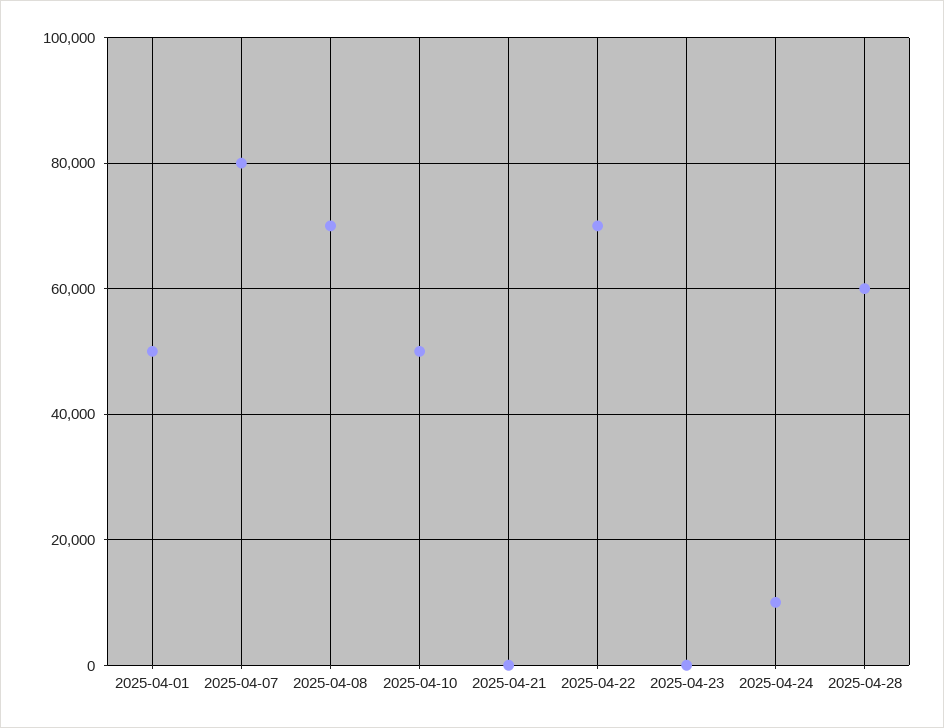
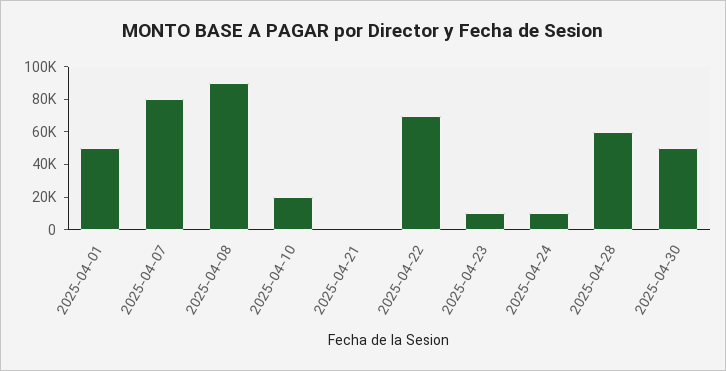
2025-04-08: 70000 -> 90000
2025-04-10: 50000 -> 20000
2025-04-23: 0 -> 10000
2025-04-30: none -> 50000

